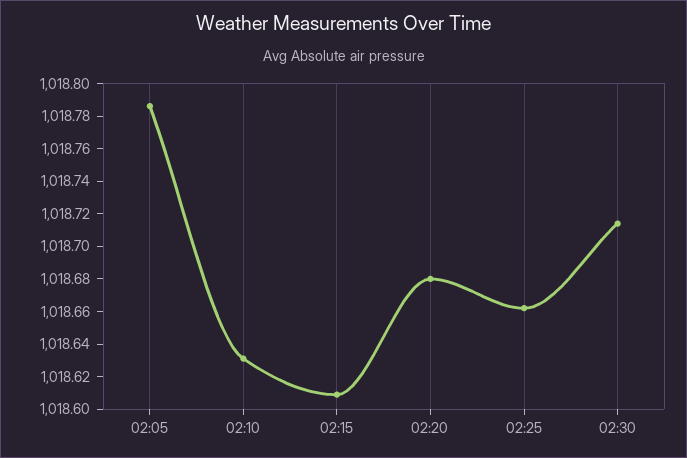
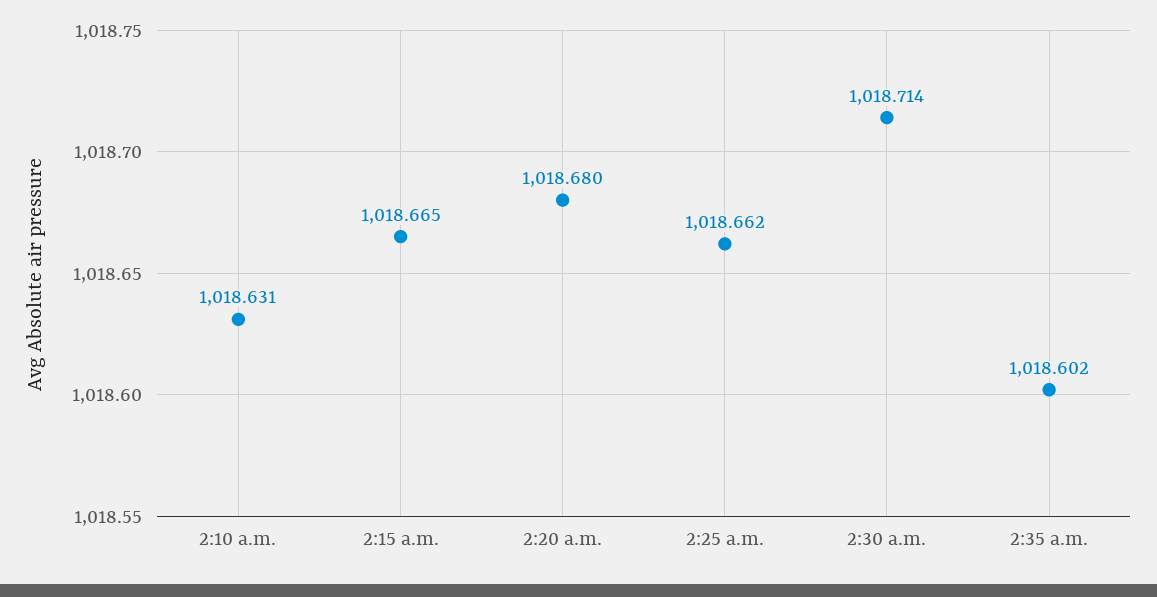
02:05: 1018.785 -> none
02:15: 1018.61 -> 1018.665
2:35 a.m.: none -> 1018.602

